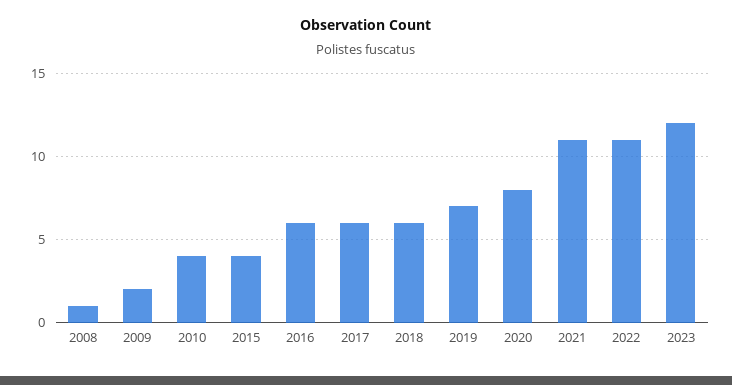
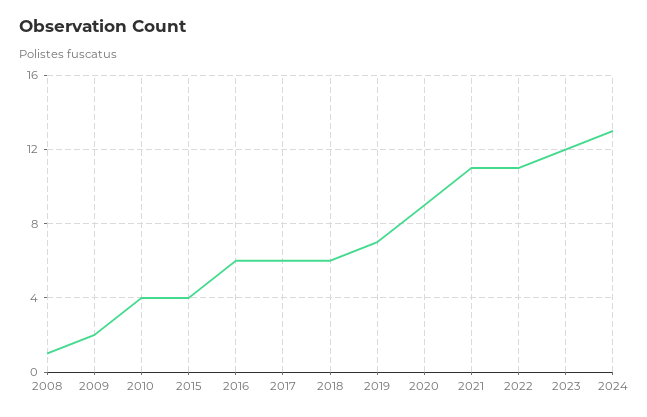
2020: 8 -> 9
2024: none -> 13

